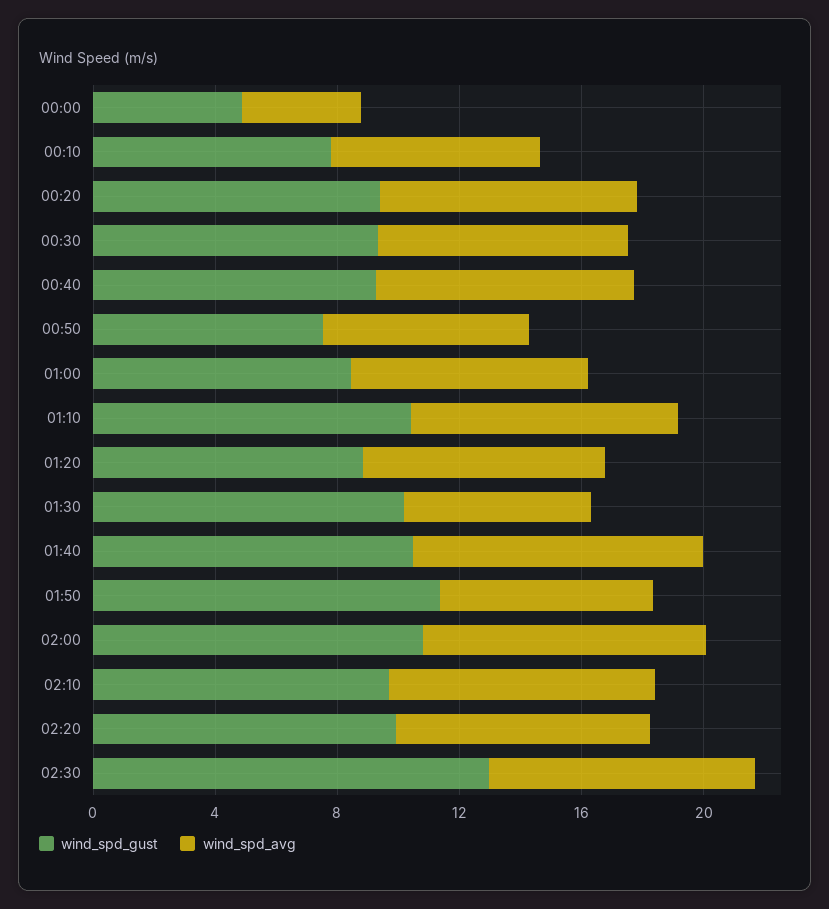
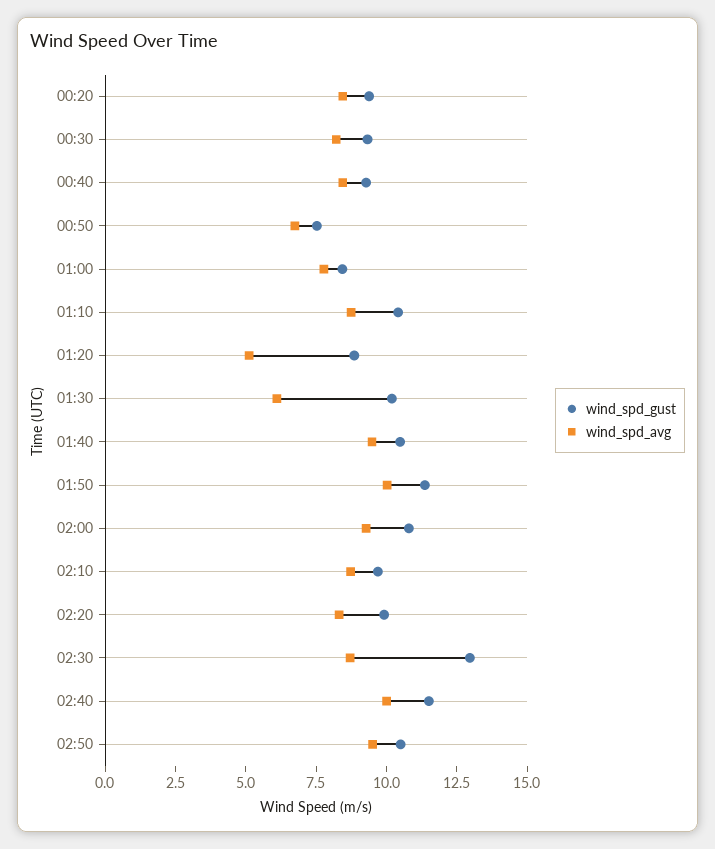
wind_spd_gust, 00:00: 5 -> none
wind_spd_avg, 00:00: 4 -> none
wind_spd_gust, 00:10: 8 -> none
wind_spd_avg, 00:10: 7 -> none
wind_spd_avg, 01:20: 8 -> 5
wind_spd_avg, 01:50: 7 -> 10
wind_spd_gust, 02:40: none -> 11.5
wind_spd_avg, 02:40: none -> 10
wind_spd_gust, 02:50: none -> 10.5
wind_spd_avg, 02:50: none -> 9.5

